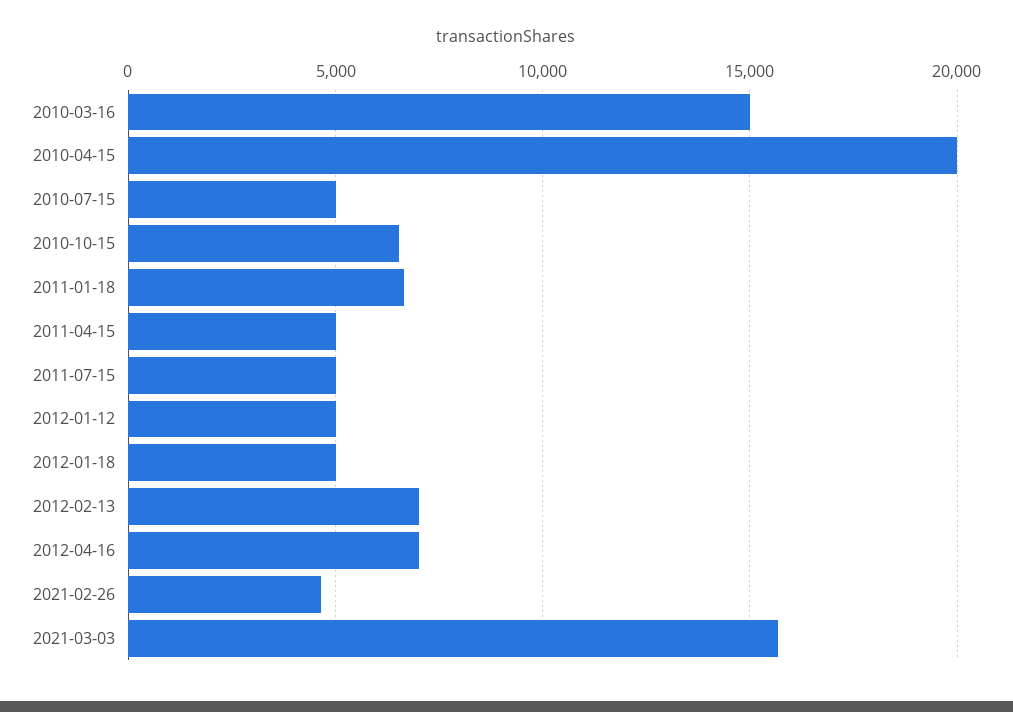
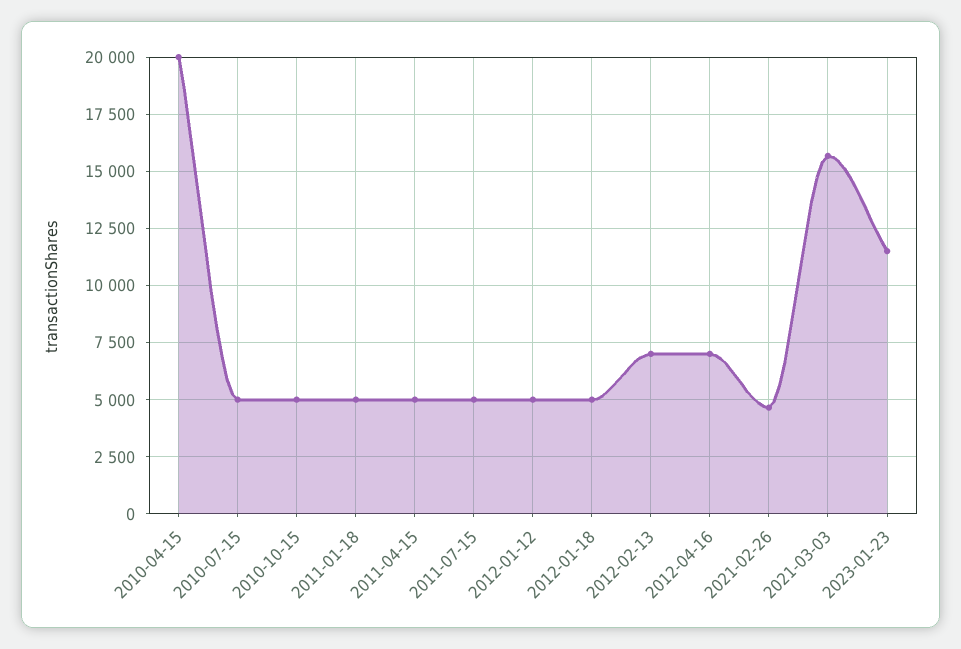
2010-03-16: 15000 -> none
2010-10-15: 6500 -> 5000
2011-01-18: 6500 -> 5000
2023-01-23: none -> 11500

